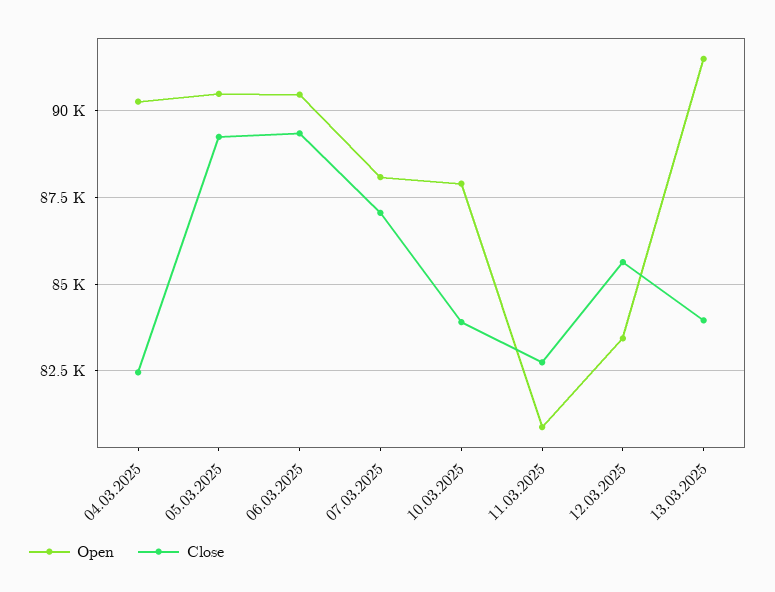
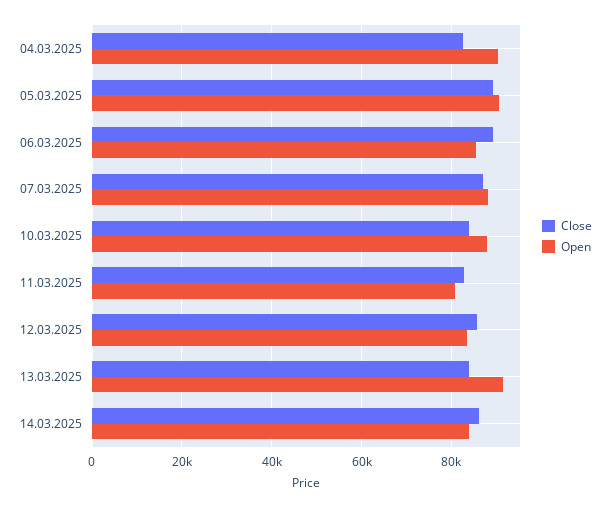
Open, 06.03.2025: 90500 -> 86000
Close, 14.03.2025: none -> 86000
Open, 14.03.2025: none -> 84000

